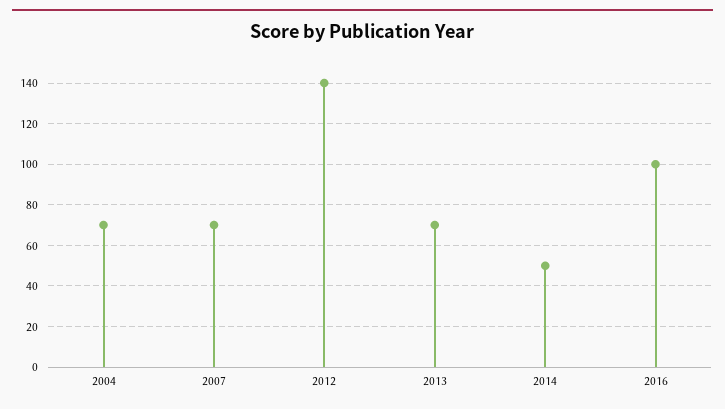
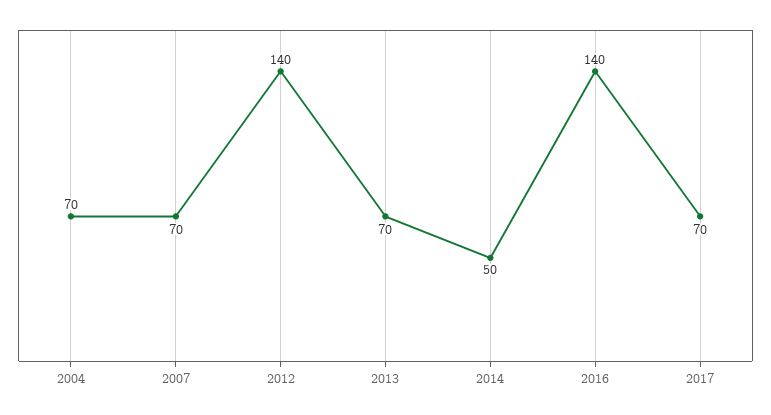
2016: 100 -> 140
2017: none -> 70

